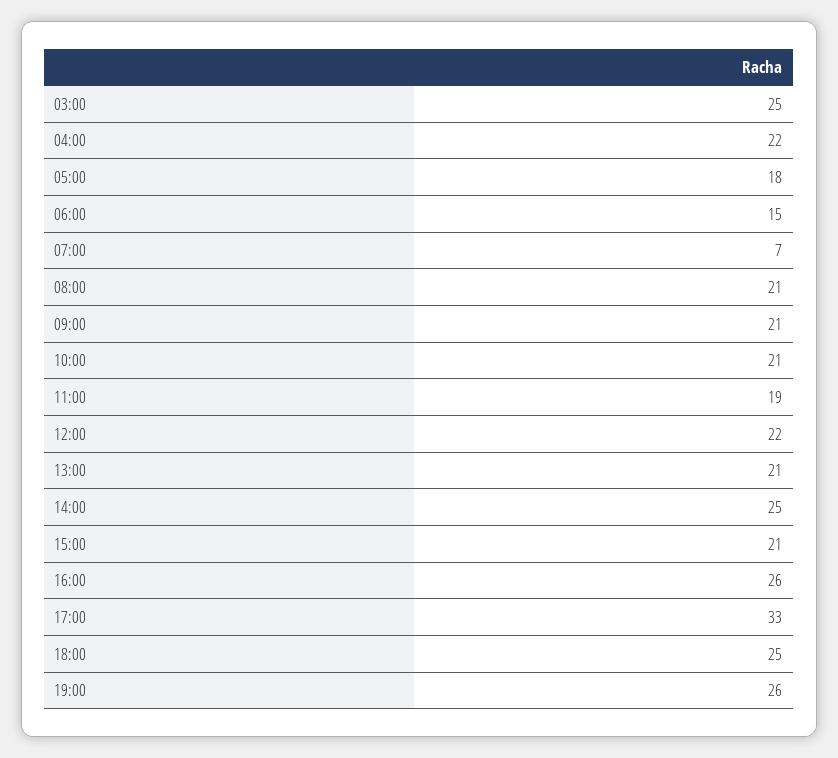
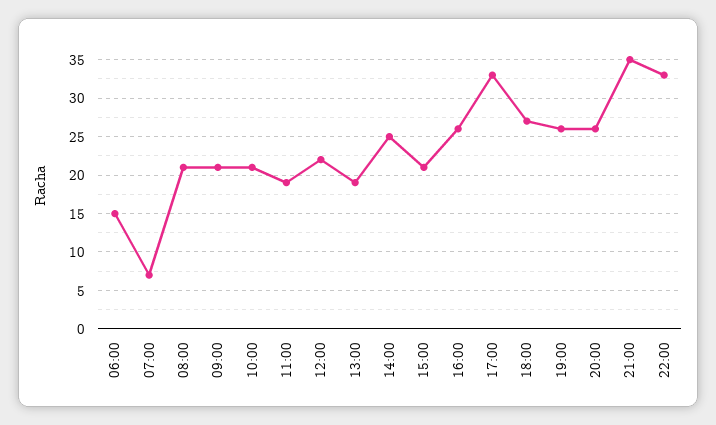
03:00: 25 -> none
04:00: 22 -> none
05:00: 18 -> none
13:00: 21 -> 19
18:00: 25 -> 27
20:00: none -> 26
21:00: none -> 35
22:00: none -> 33

